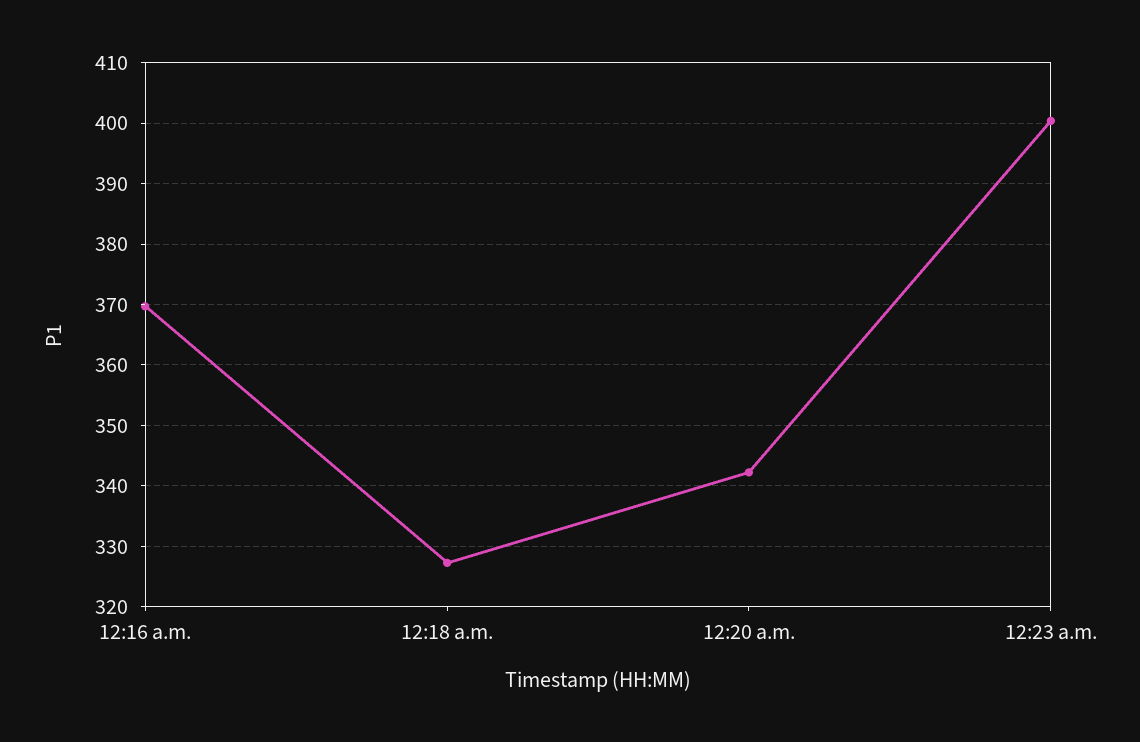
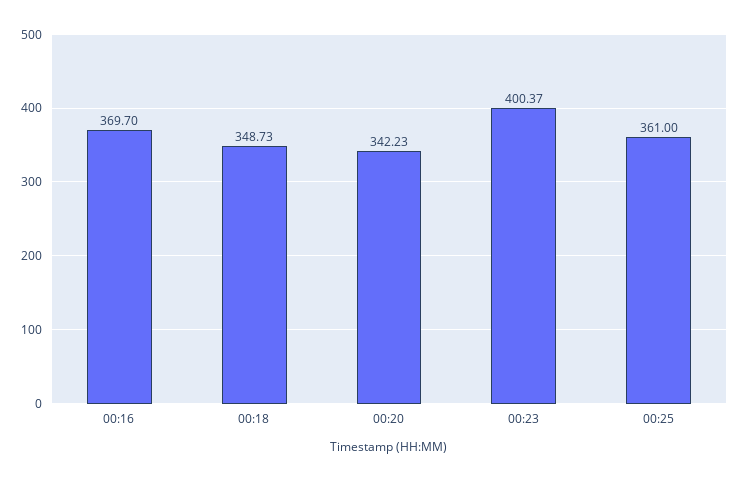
12:18 a.m.: 327 -> 348.73
00:25: none -> 361

